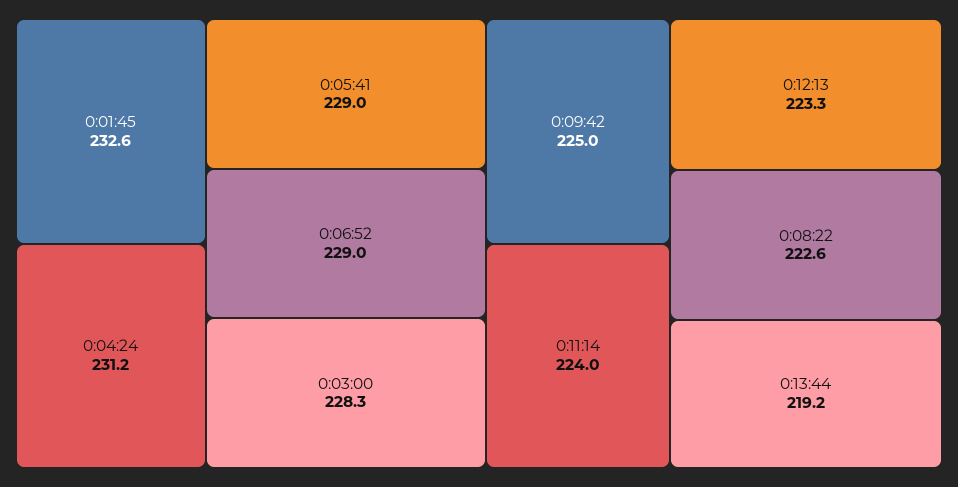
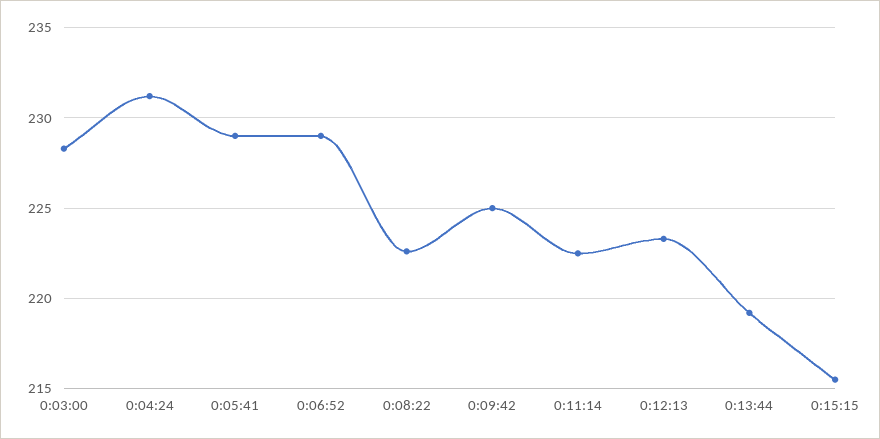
0:01:45: 232.6 -> none
0:11:14: 224 -> 222.5
0:15:15: none -> 215.5

